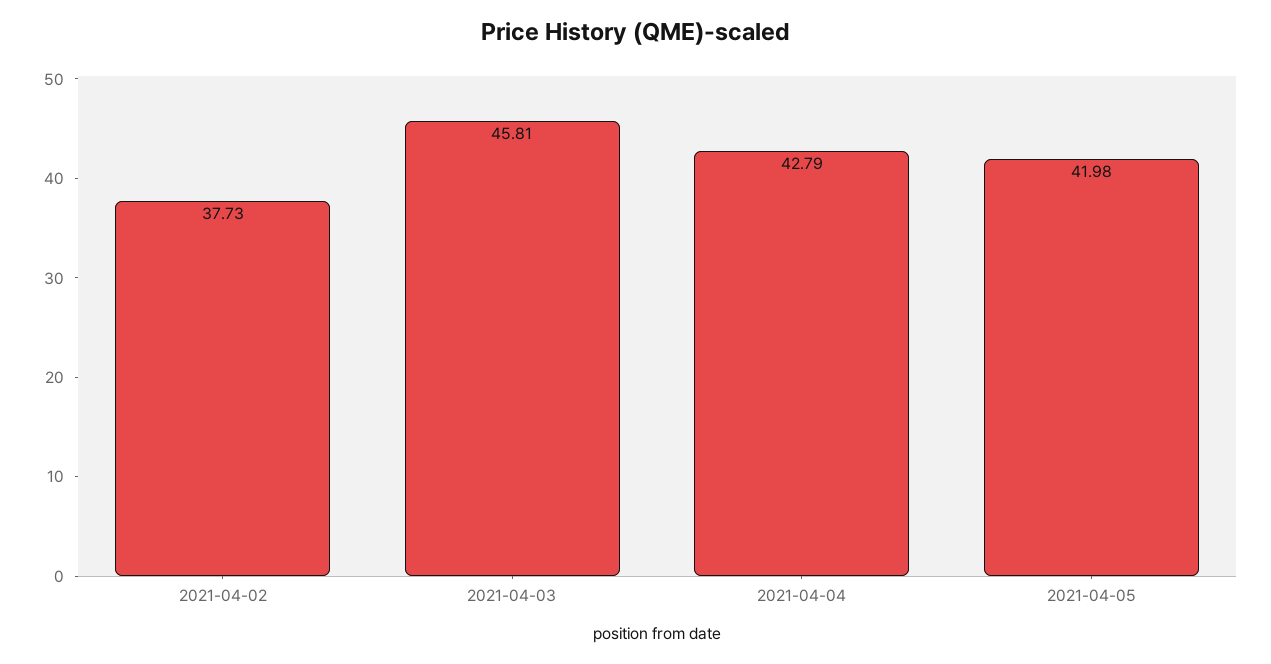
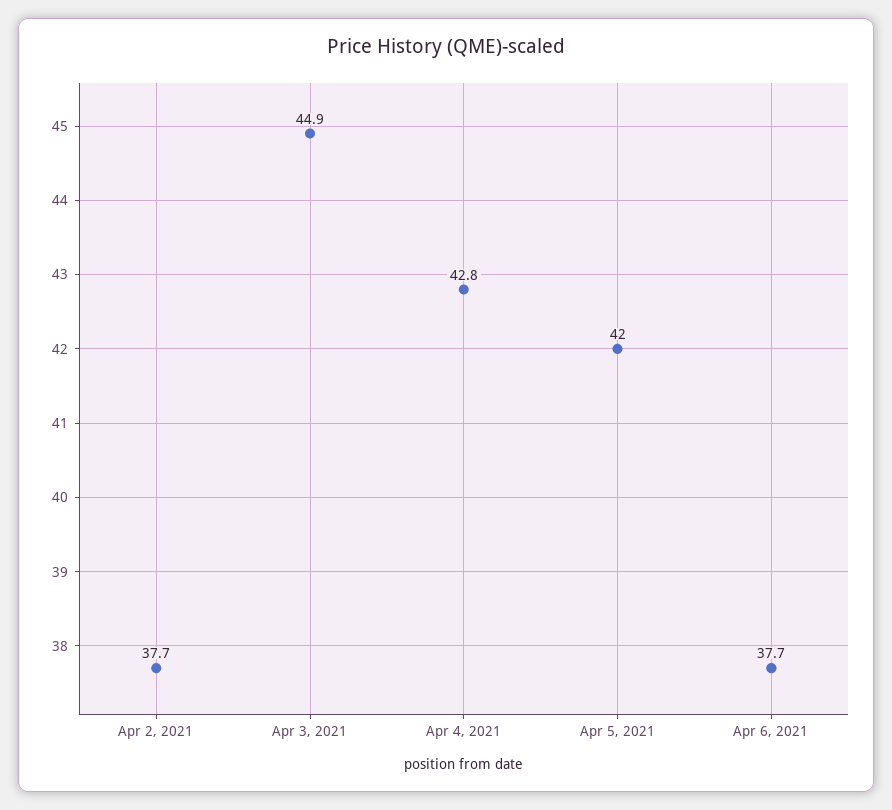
2021-04-03: 45.81 -> 44.9
Apr 6, 2021: none -> 37.7

